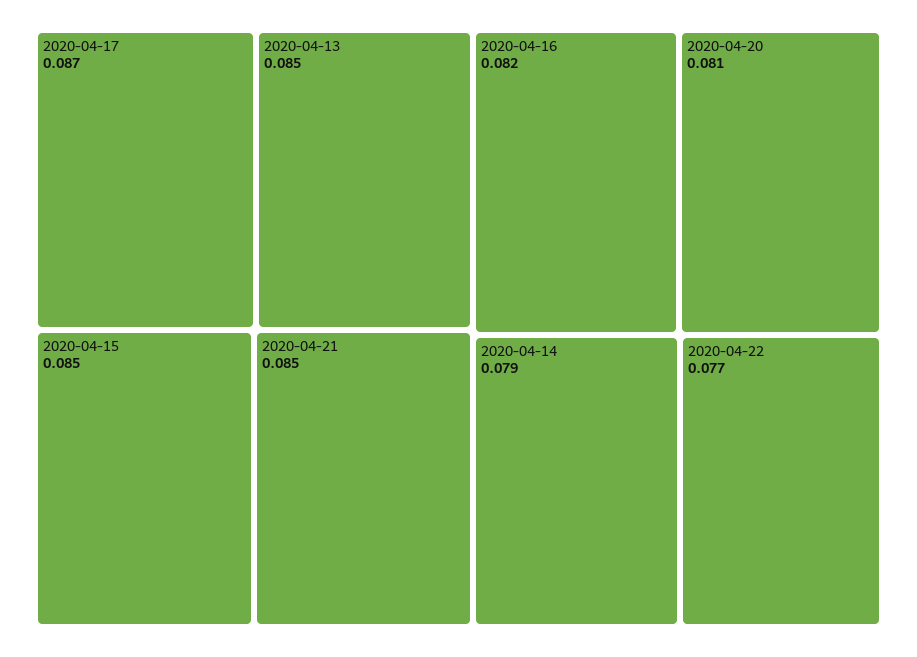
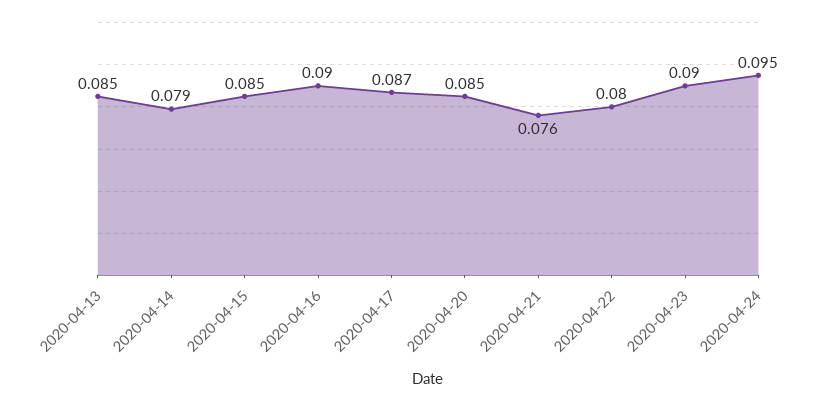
2020-04-21: 0.085 -> 0.076
2020-04-16: 0.082 -> 0.09
2020-04-20: 0.081 -> 0.085
2020-04-22: 0.077 -> 0.08
2020-04-23: none -> 0.09
2020-04-24: none -> 0.095

